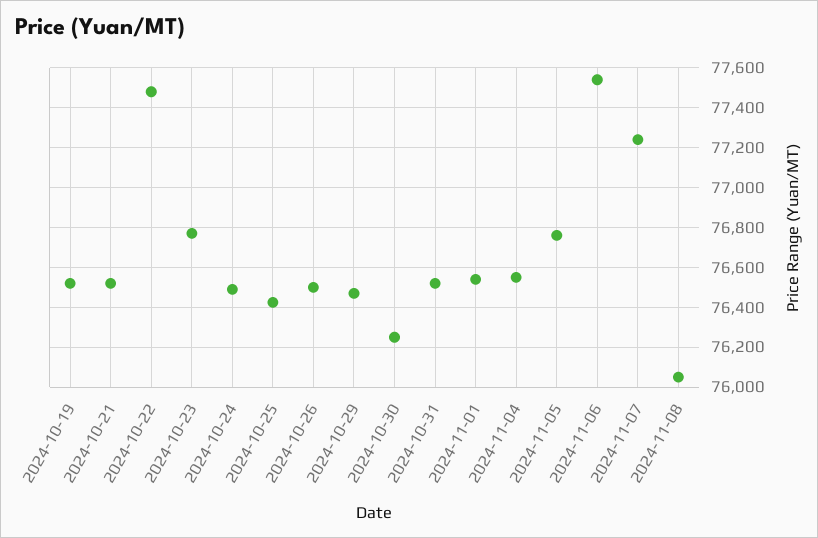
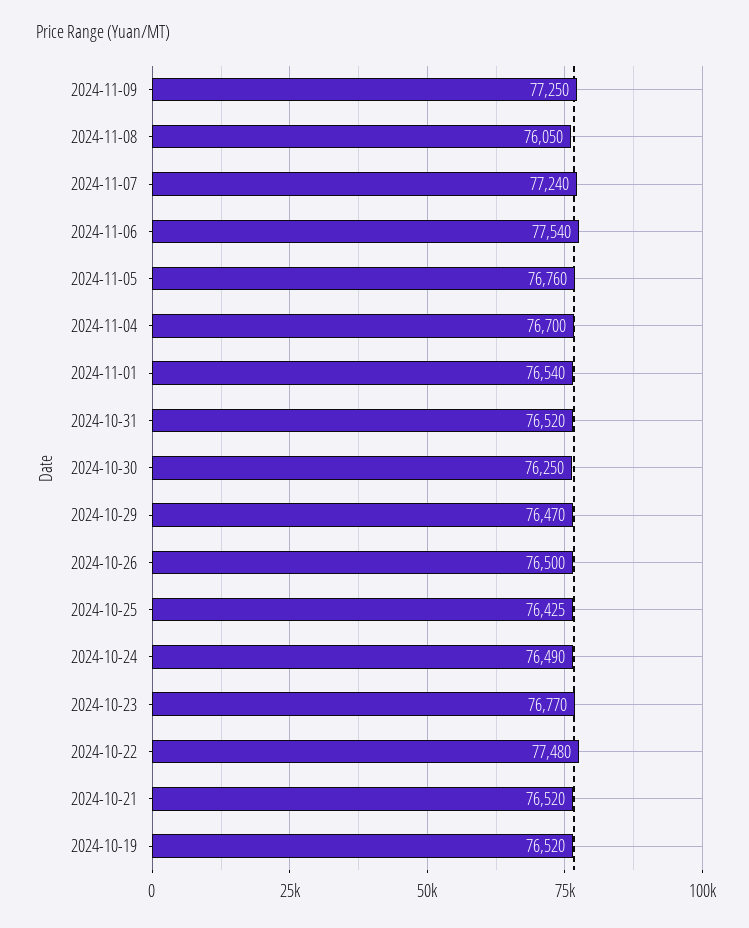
2024-11-04: 76550 -> 76700
2024-11-09: none -> 77250

